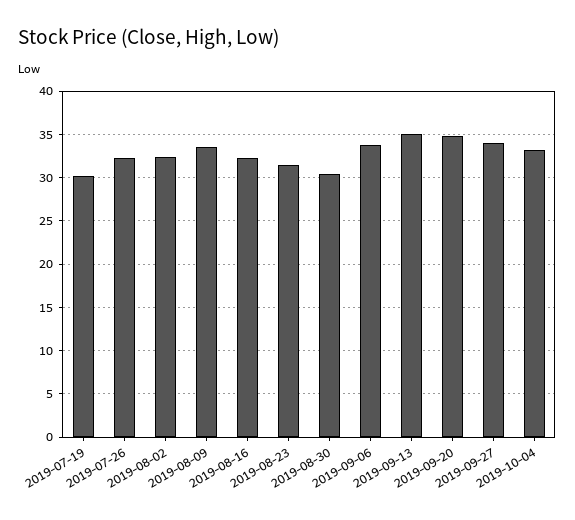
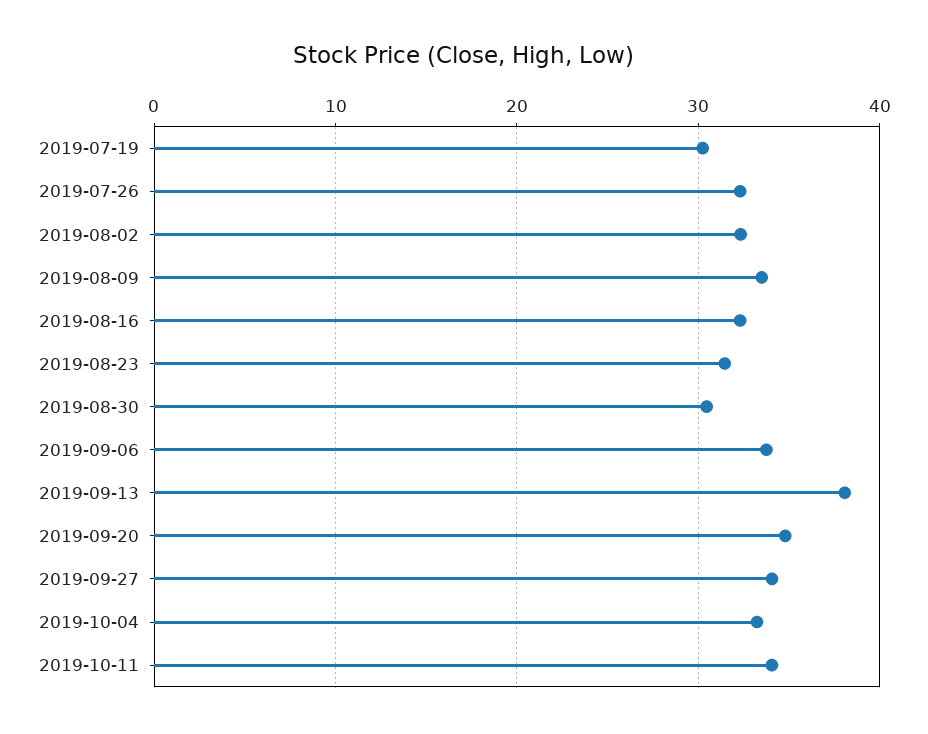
2019-09-13: 35 -> 38
2019-10-11: none -> 34

